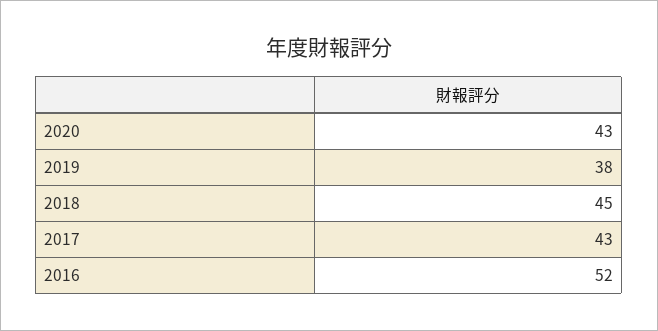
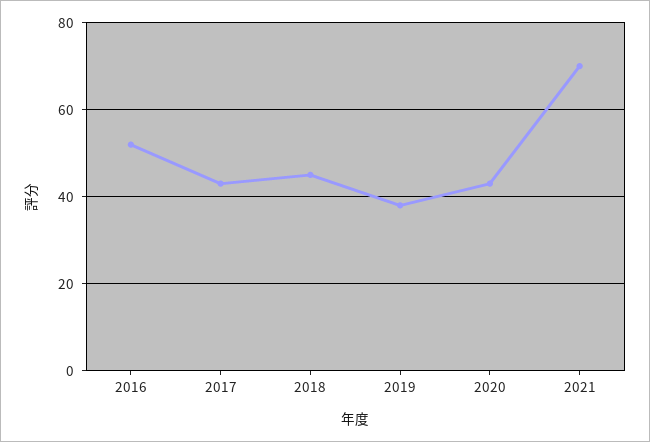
2021: none -> 70

